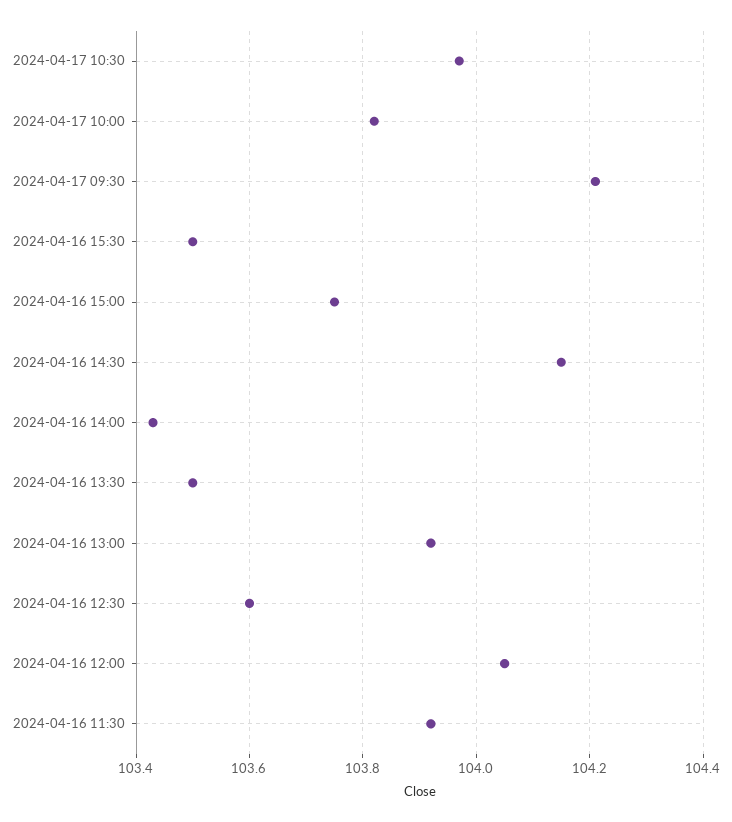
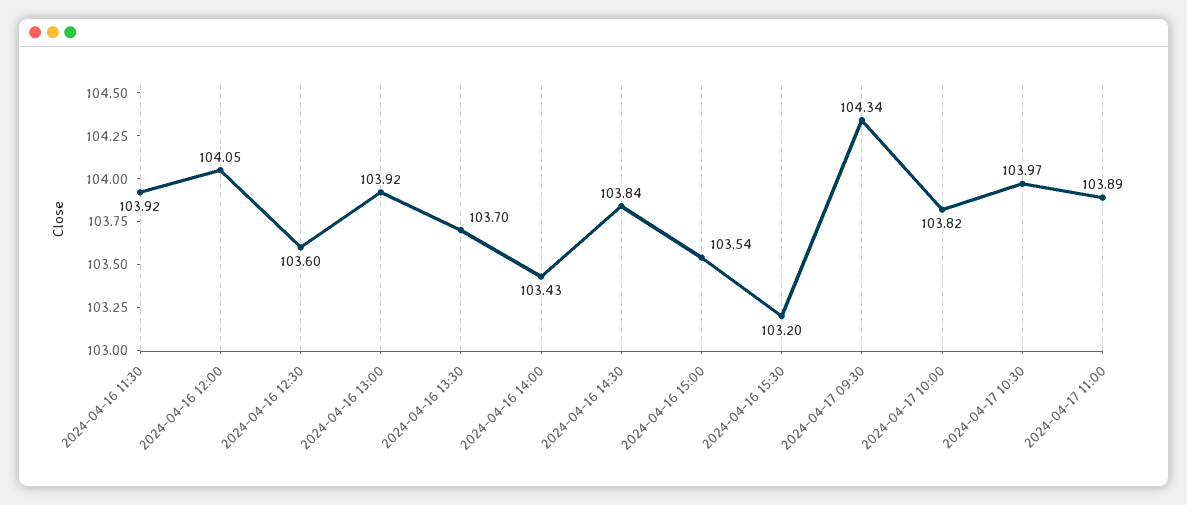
2024-04-17 09:30: 104.2 -> 104.34
2024-04-16 15:30: 103.5 -> 103.2
2024-04-16 15:00: 103.75 -> 103.54
2024-04-16 14:30: 104.15 -> 103.84
2024-04-16 13:30: 103.5 -> 103.7
2024-04-17 11:00: none -> 103.89

